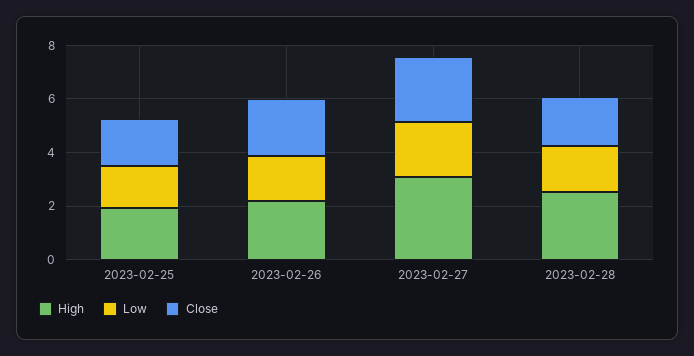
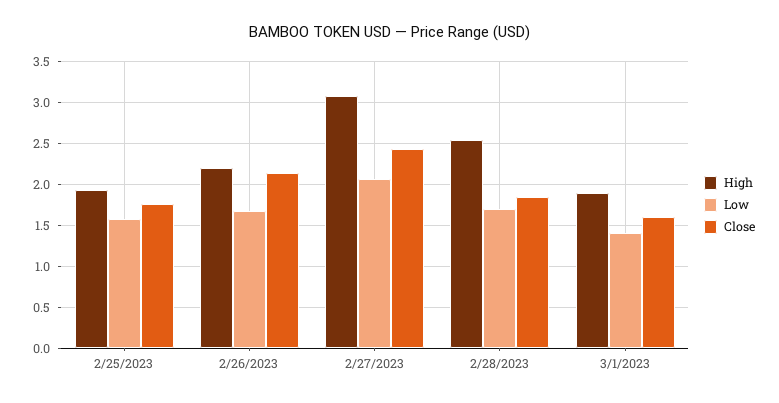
High, 3/1/2023: none -> 1.9
Low, 3/1/2023: none -> 1.4
Close, 3/1/2023: none -> 1.6

